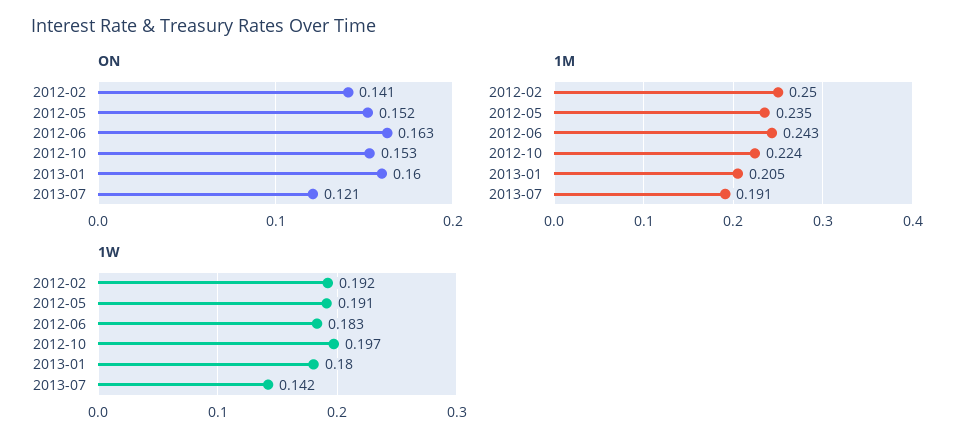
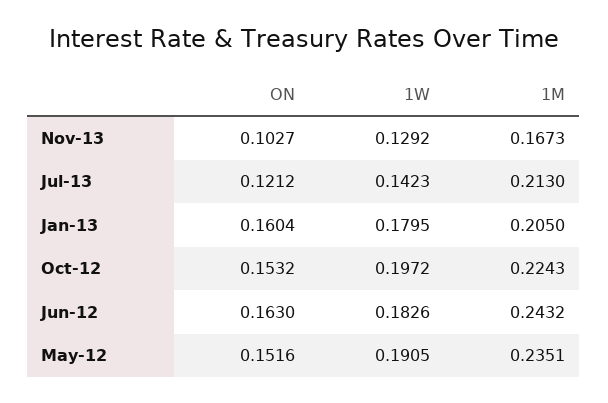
ON, 2012-02: 0.141 -> none
1M, 2012-02: 0.25 -> none
1M, 2013-07: 0.191 -> 0.213
1W, 2012-02: 0.192 -> none
ON, Nov-13: none -> 0.1027
1W, Nov-13: none -> 0.1292
1M, Nov-13: none -> 0.1673

